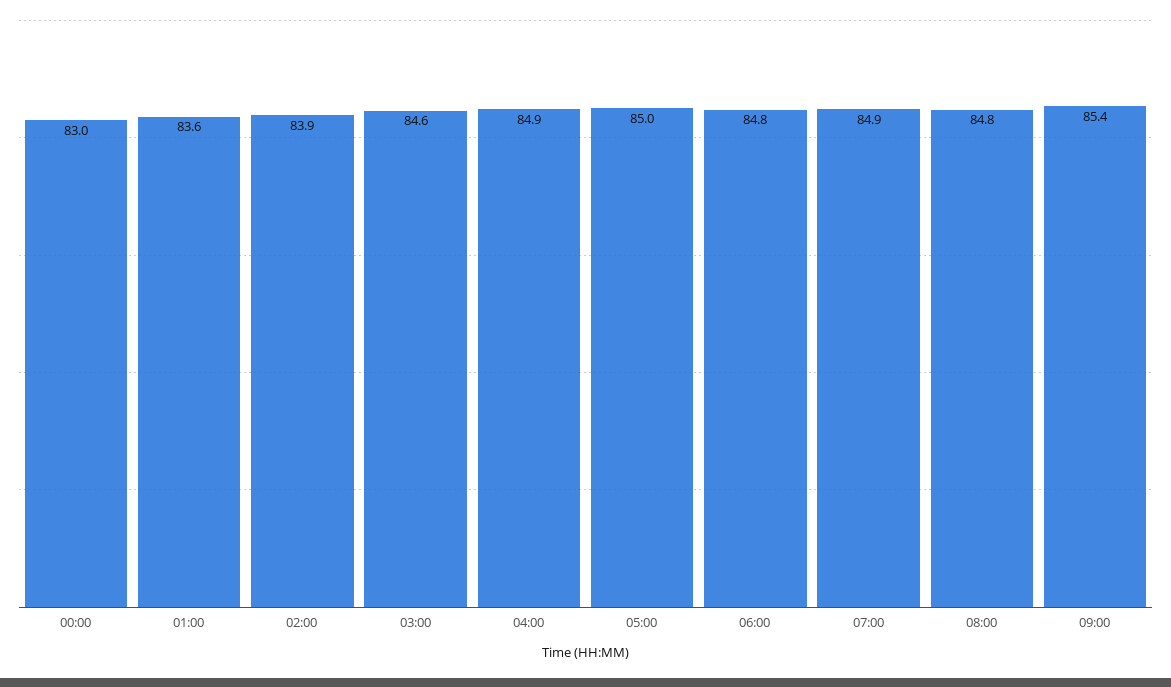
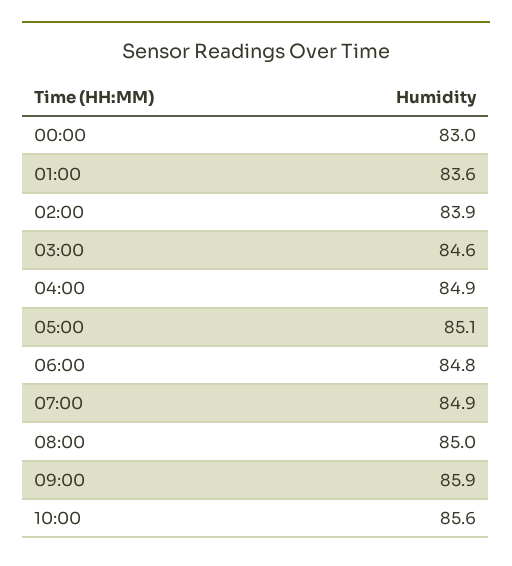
05:00: 85 -> 85.1
08:00: 84.8 -> 85
09:00: 85.4 -> 85.9
10:00: none -> 85.6

